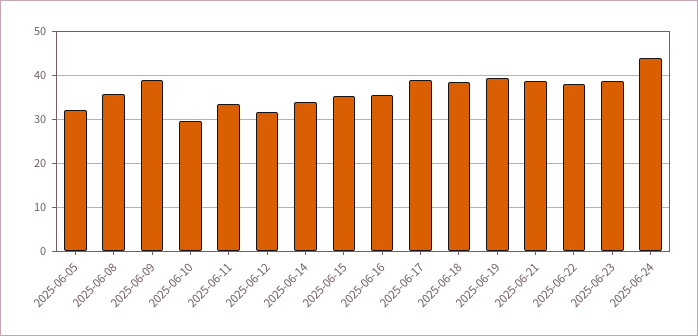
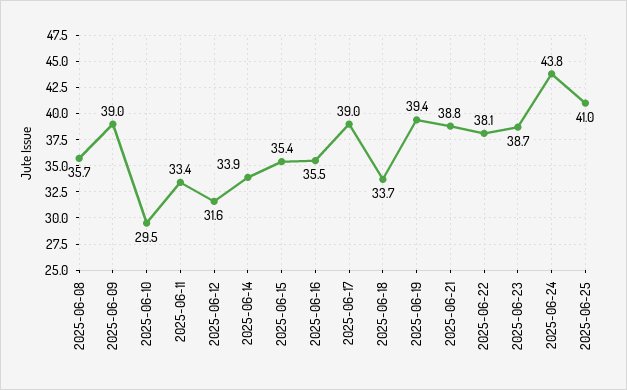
2025-06-05: 32 -> none
2025-06-18: 38 -> 33.7
2025-06-25: none -> 41

